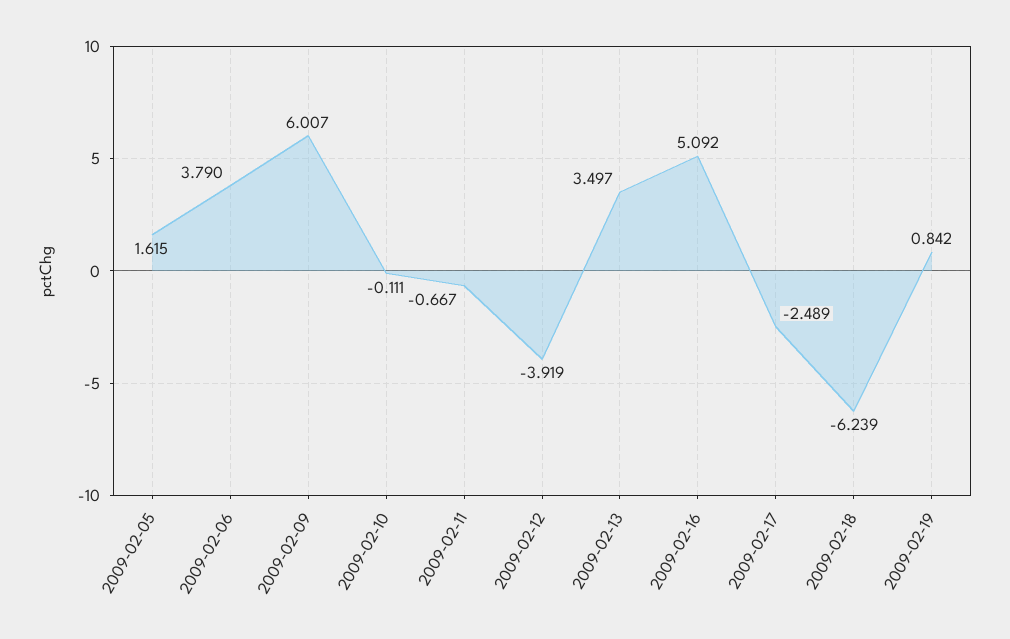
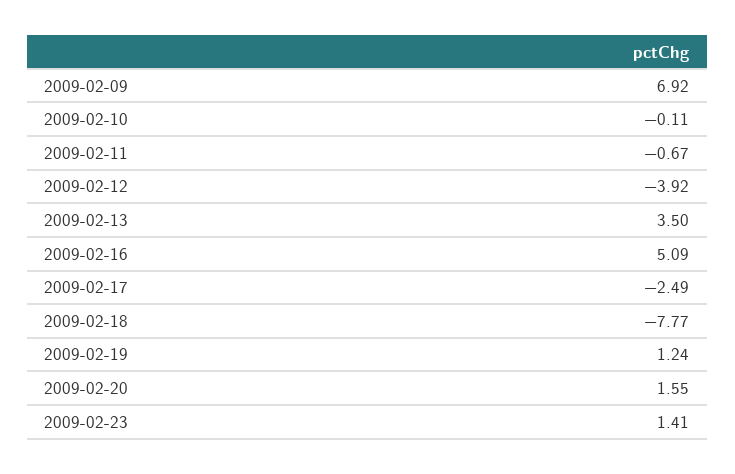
2009-02-05: 1.615 -> none
2009-02-06: 3.79 -> none
2009-02-09: 6.007 -> 6.92
2009-02-18: -6.239 -> -7.77
2009-02-19: 0.842 -> 1.24
2009-02-20: none -> 1.55
2009-02-23: none -> 1.41

